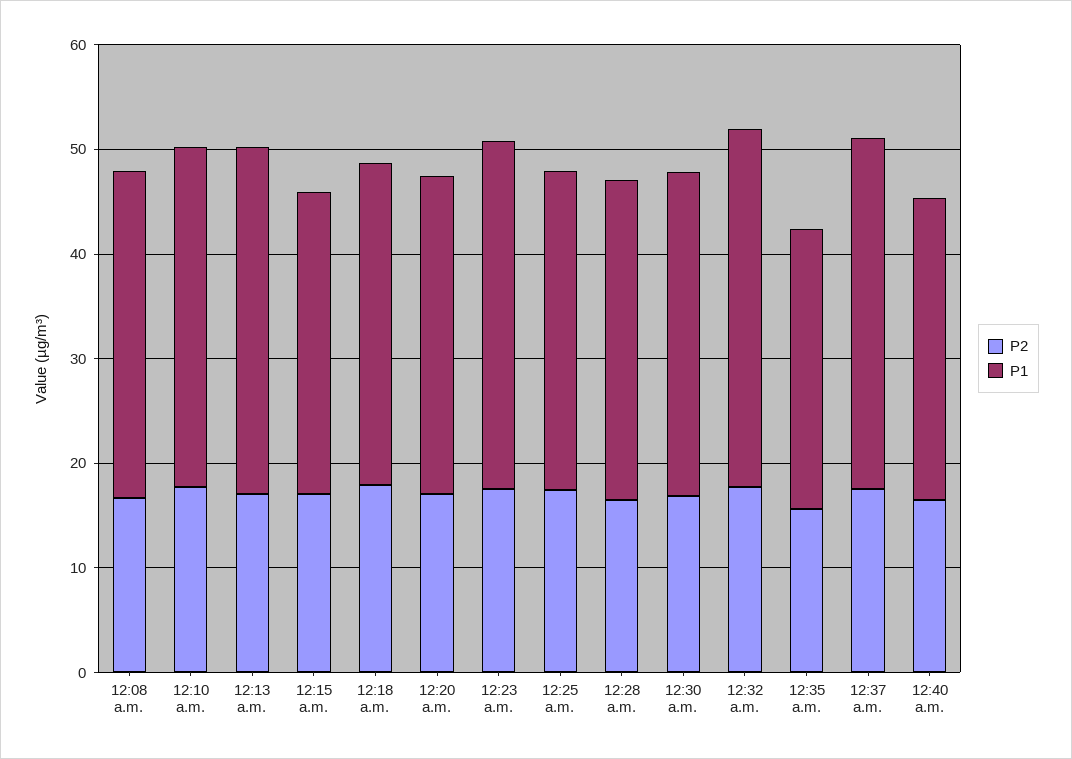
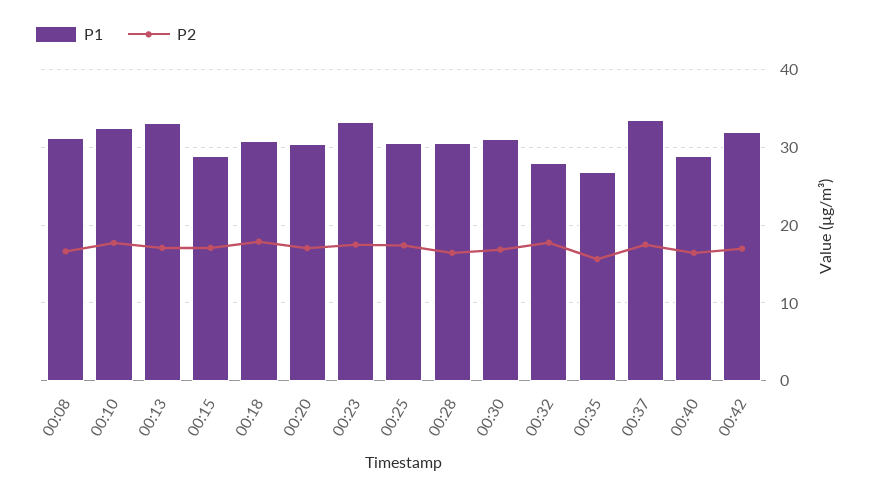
P1, 12:32 a.m.: 34 -> 28
P1, 00:42: none -> 32
P2, 00:42: none -> 17

